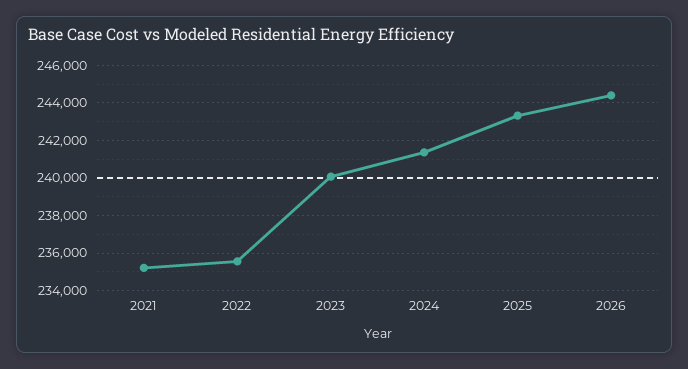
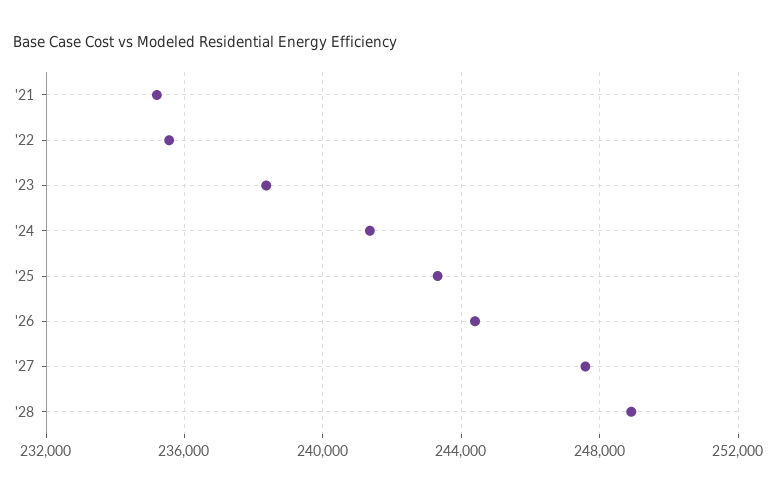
2023: 240000 -> 238500
'27: none -> 247500
'28: none -> 249000

